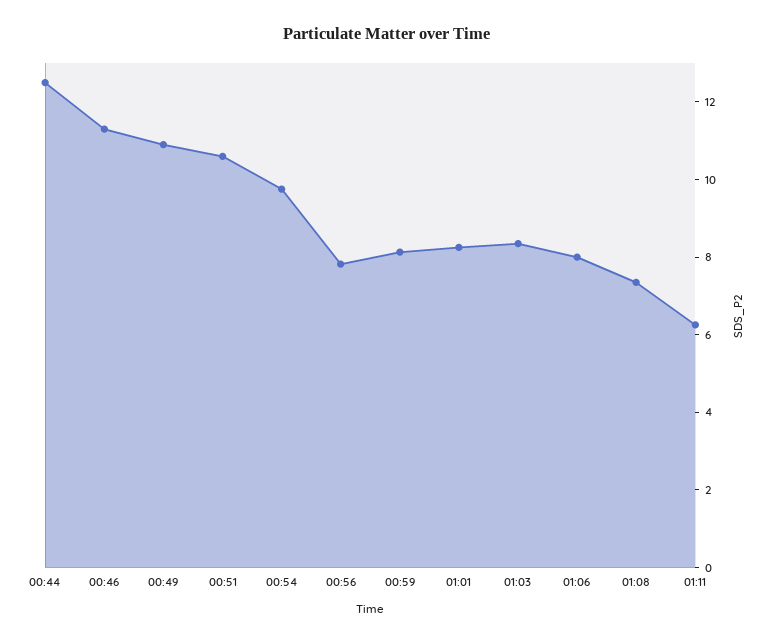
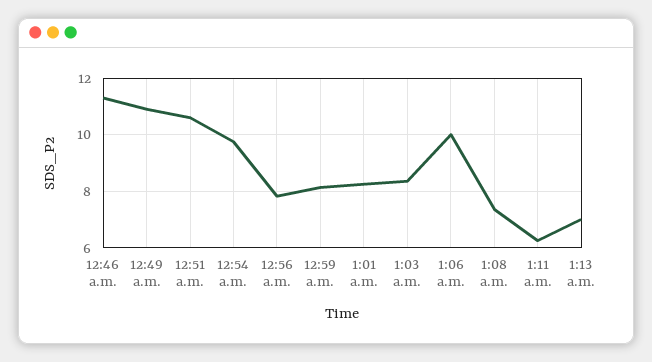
00:44: 12.5 -> none
01:06: 8 -> 10
1:13 a.m.: none -> 7

